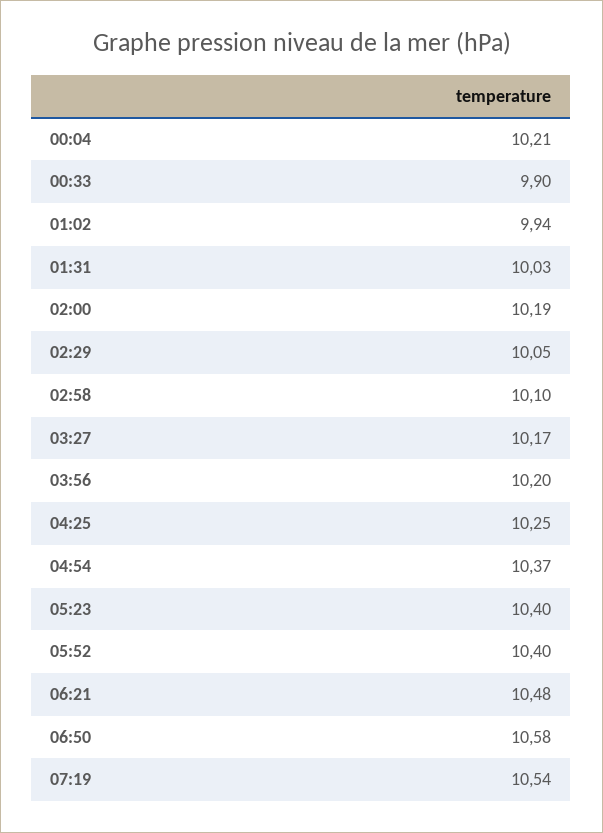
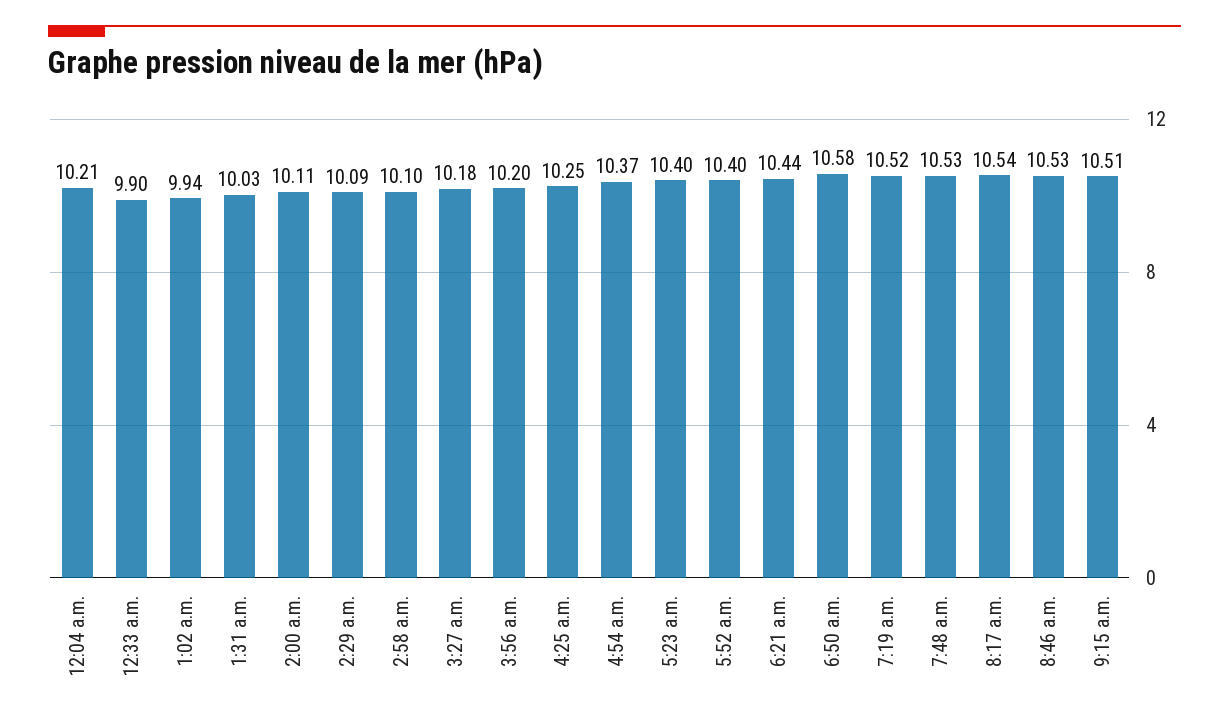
02:00: 10.19 -> 10.11
02:29: 10.05 -> 10.09
03:27: 10.17 -> 10.18
06:21: 10.48 -> 10.44
07:19: 10.54 -> 10.52
7:48 a.m.: none -> 10.53
8:17 a.m.: none -> 10.54
8:46 a.m.: none -> 10.53
9:15 a.m.: none -> 10.51

